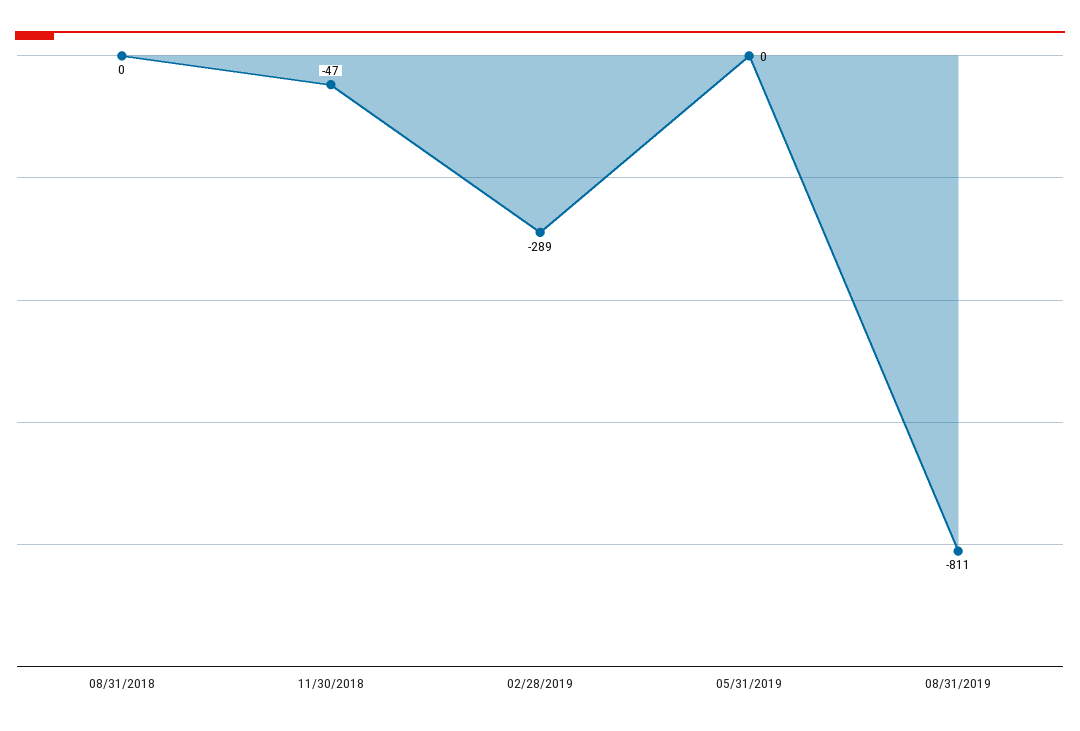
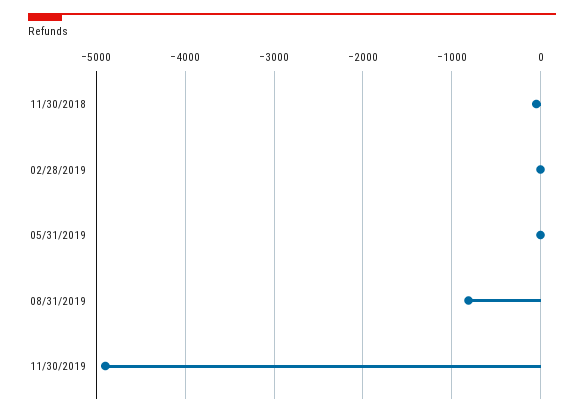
08/31/2018: 0 -> none
02/28/2019: -289 -> 0
11/30/2019: none -> -4900

